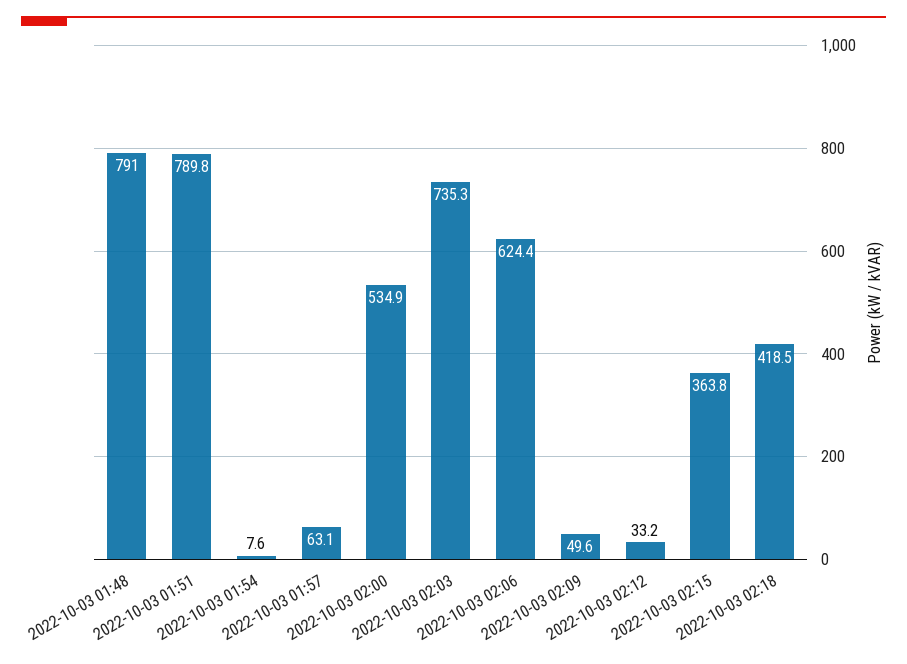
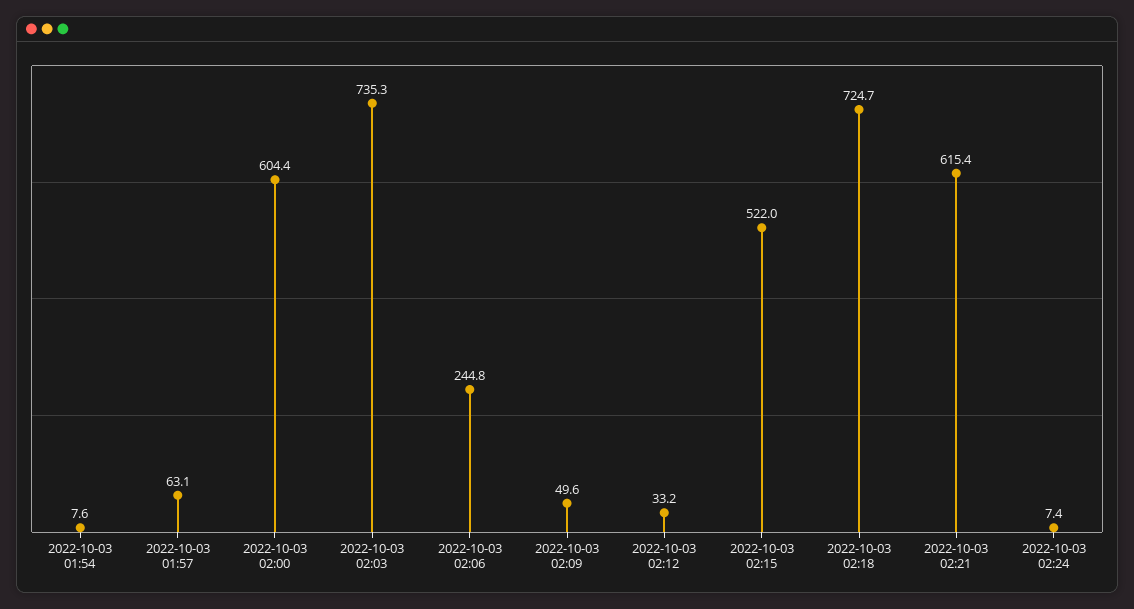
2022-10-03 01:48: 791 -> none
2022-10-03 01:51: 789.8 -> none
2022-10-03 02:00: 534.9 -> 604.4
2022-10-03 02:06: 624.4 -> 244.8
2022-10-03 02:15: 363.8 -> 522
2022-10-03 02:18: 418.5 -> 724.7
2022-10-03 02:21: none -> 615.4
2022-10-03 02:24: none -> 7.4

